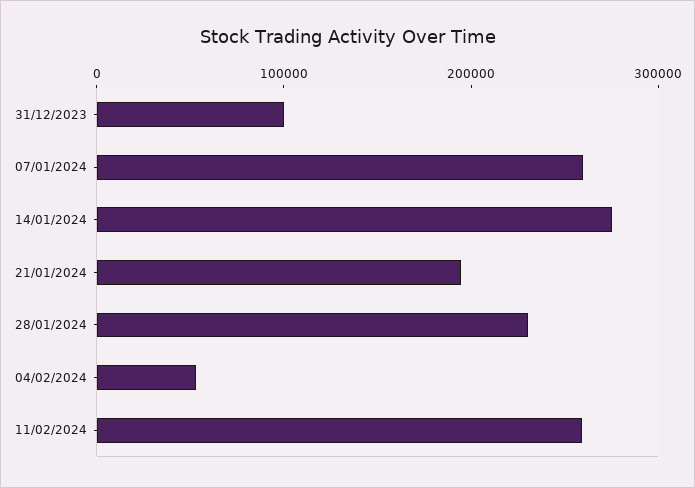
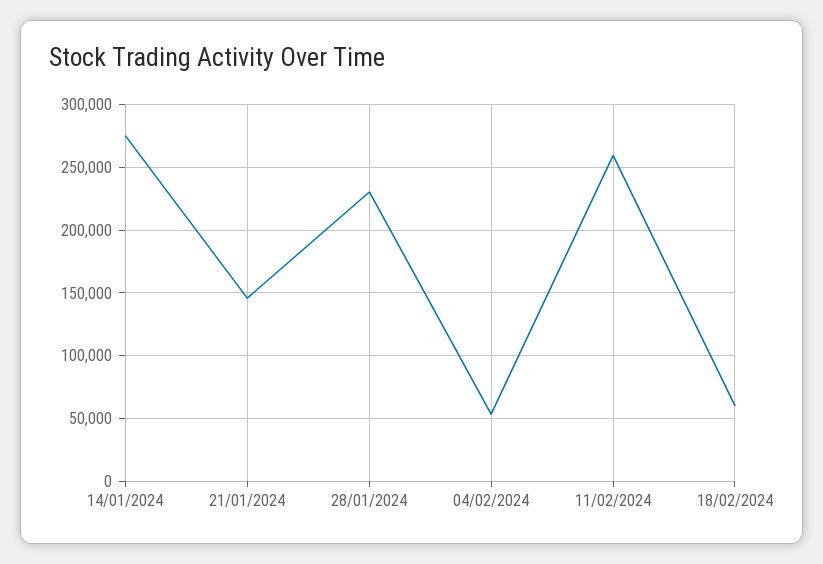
31/12/2023: 100000 -> none
07/01/2024: 260000 -> none
21/01/2024: 200000 -> 145000
18/02/2024: none -> 60000

